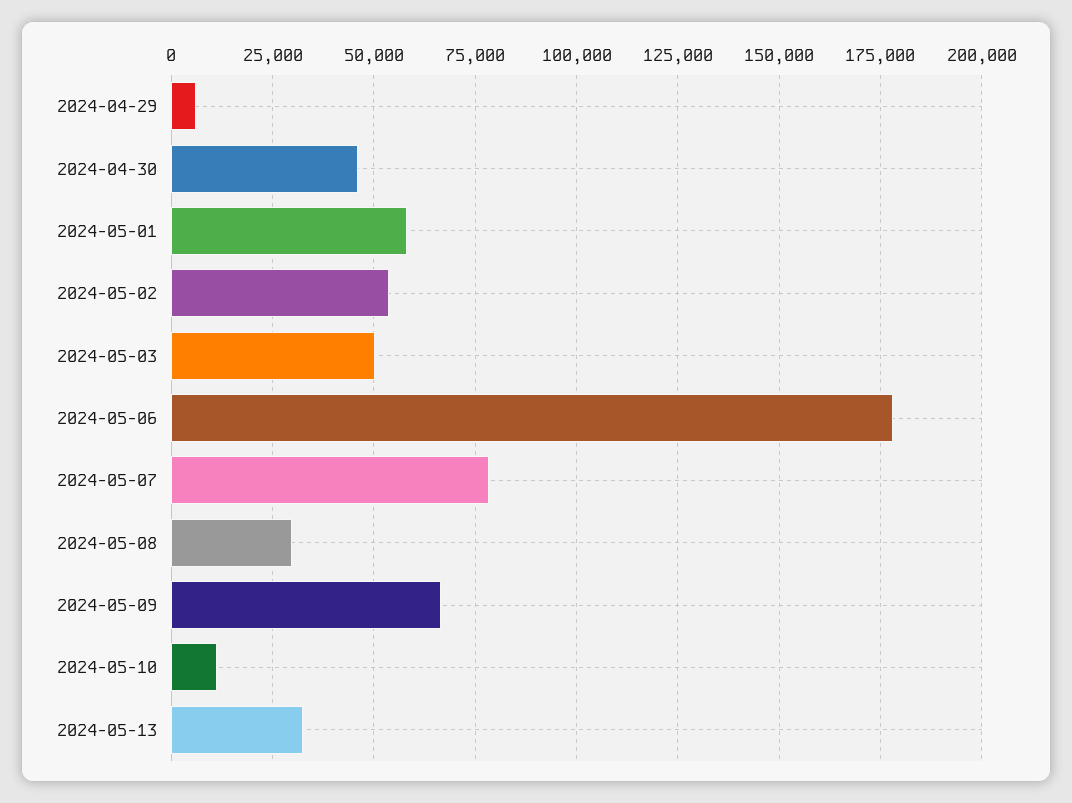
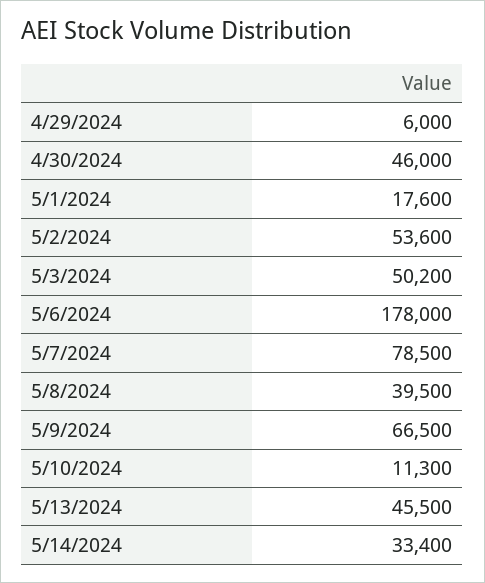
2024-05-01: 57500 -> 17600
2024-05-08: 30000 -> 39500
2024-05-13: 32500 -> 45500
5/14/2024: none -> 33400

